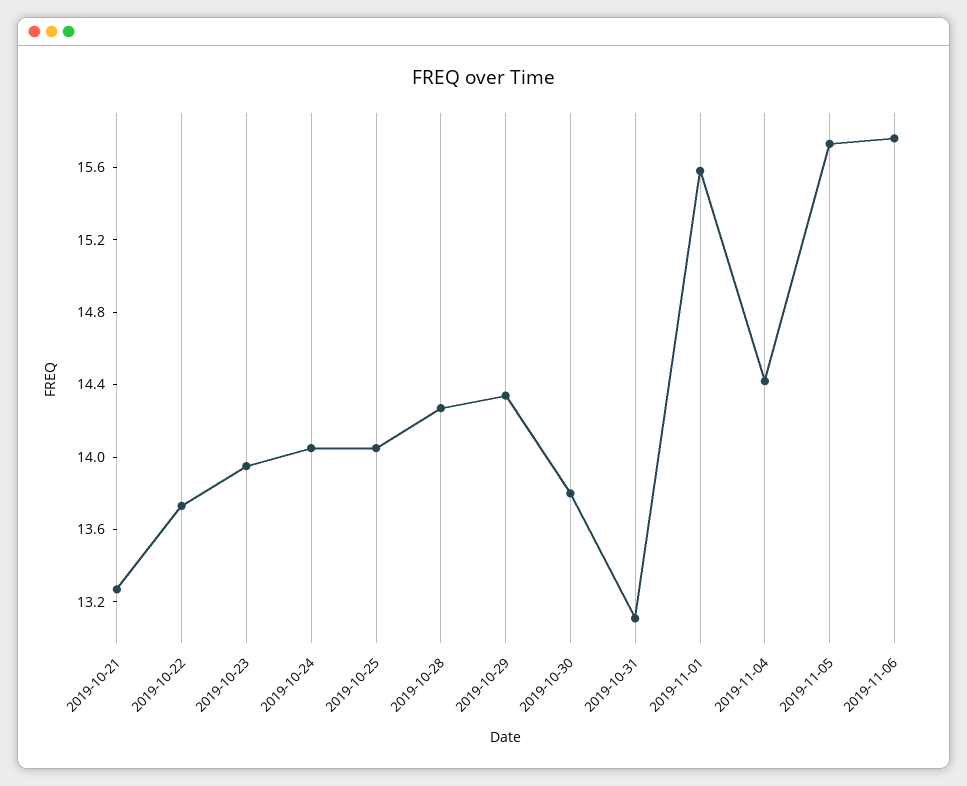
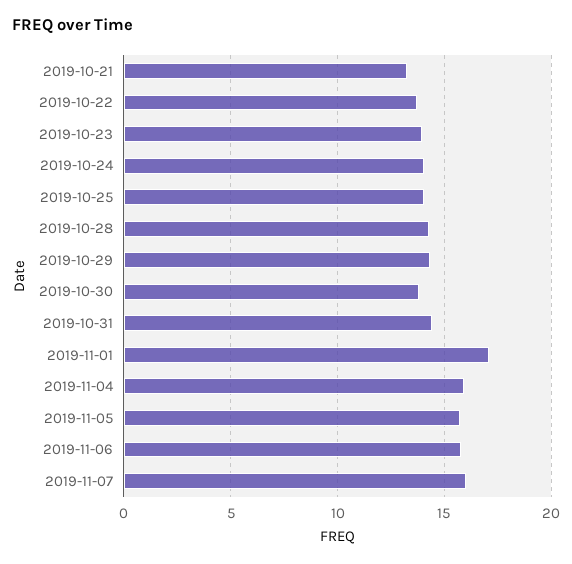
2019-10-31: 13.1 -> 14.5
2019-11-01: 15.6 -> 17
2019-11-04: 14.4 -> 16
2019-11-07: none -> 16

